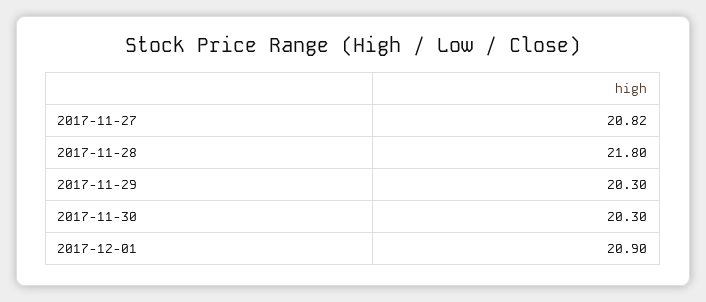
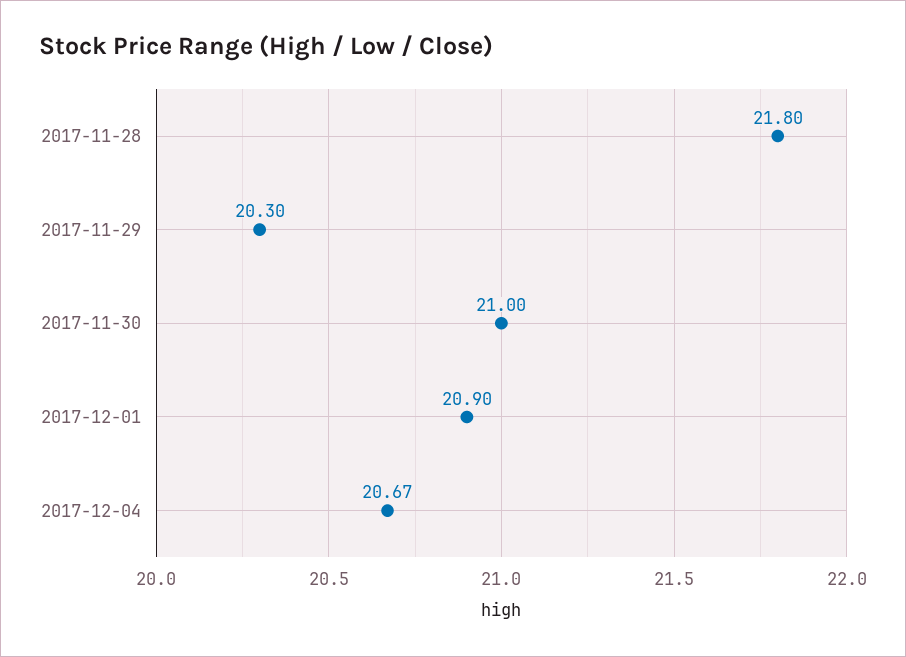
2017-11-27: 20.82 -> none
2017-11-30: 20.3 -> 21
2017-12-04: none -> 20.67

